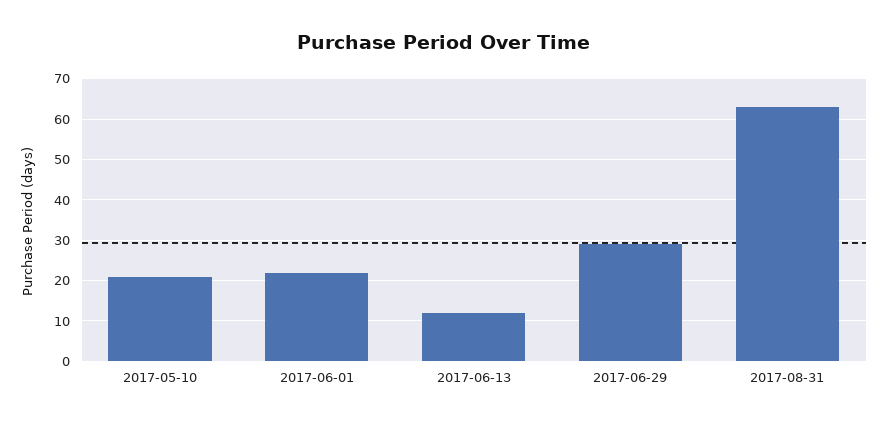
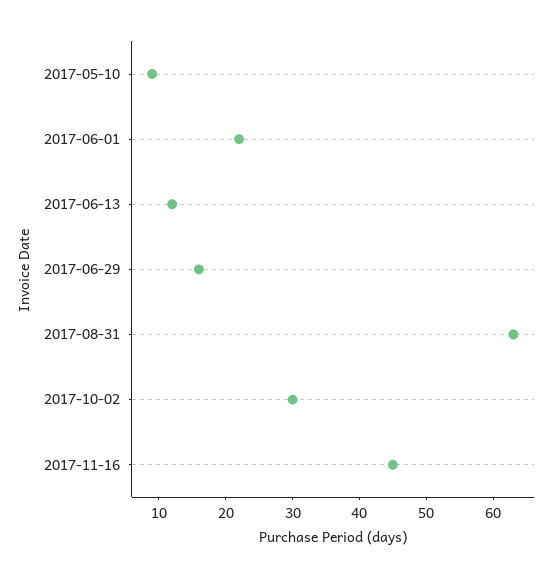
2017-05-10: 20 -> 10
2017-06-29: 30 -> 15
2017-10-02: none -> 30
2017-11-16: none -> 45

